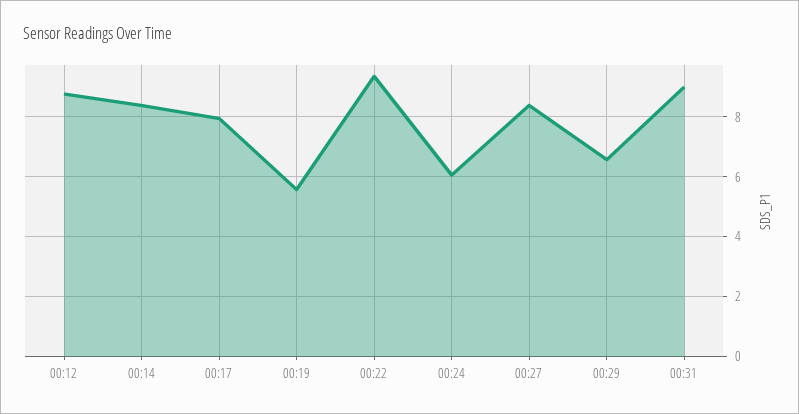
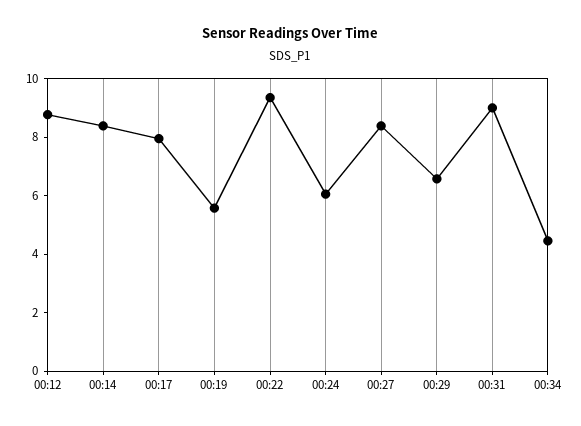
00:34: none -> 4.5

